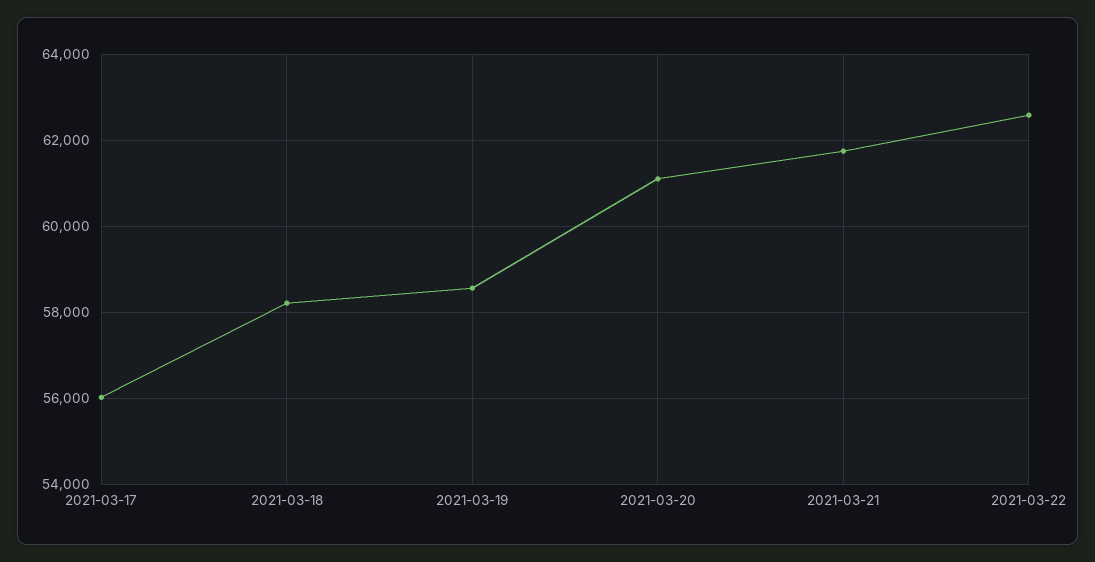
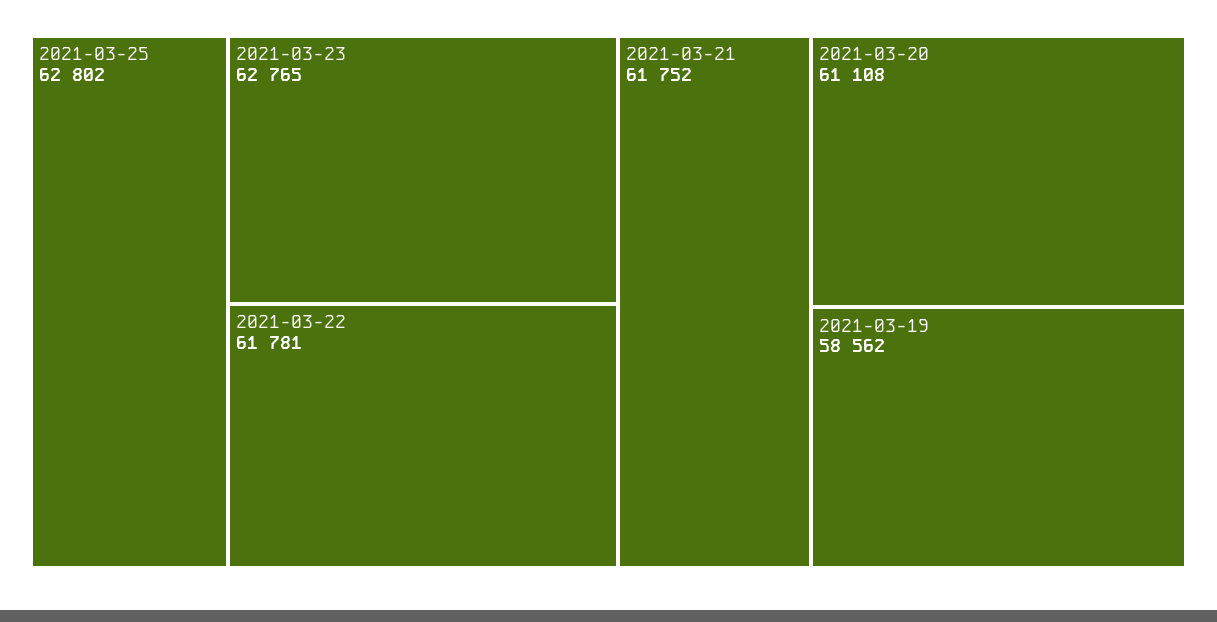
2021-03-17: 56000 -> none
2021-03-18: 58200 -> none
2021-03-22: 62600 -> 61781
2021-03-25: none -> 62802
2021-03-23: none -> 62765

